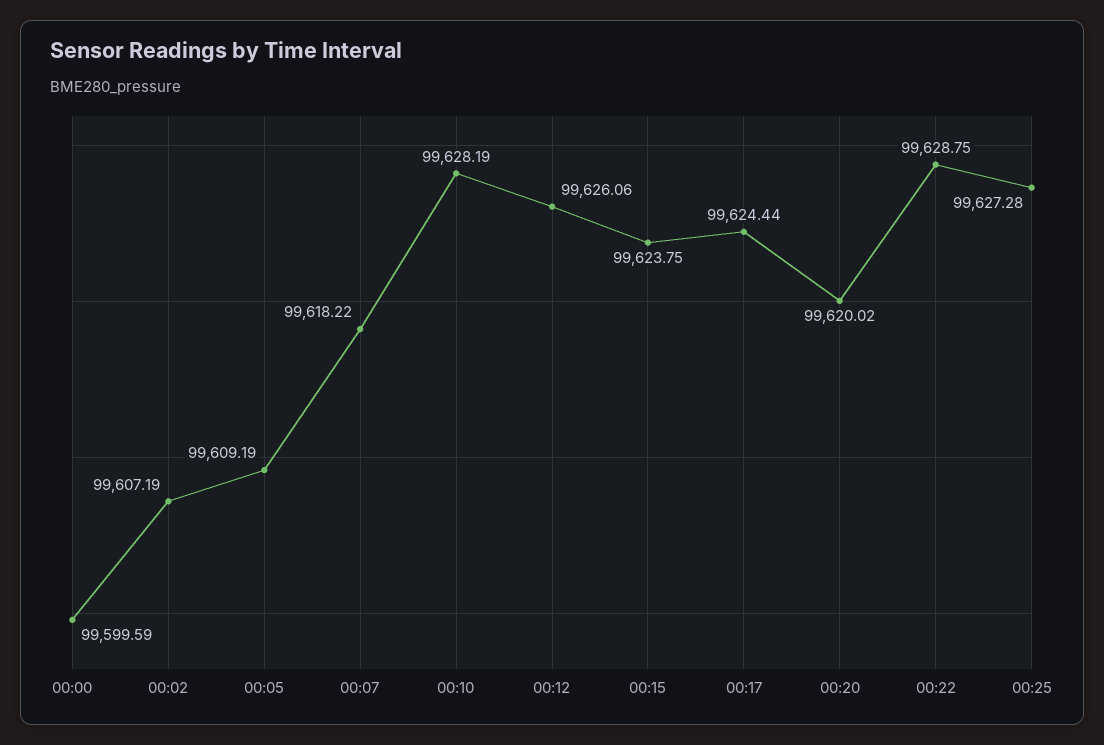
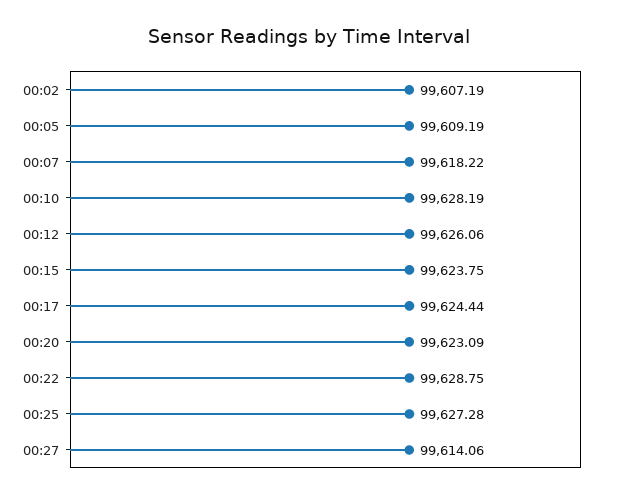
00:00: 99599.59 -> none
00:20: 99620.02 -> 99623.09
00:27: none -> 99614.06

